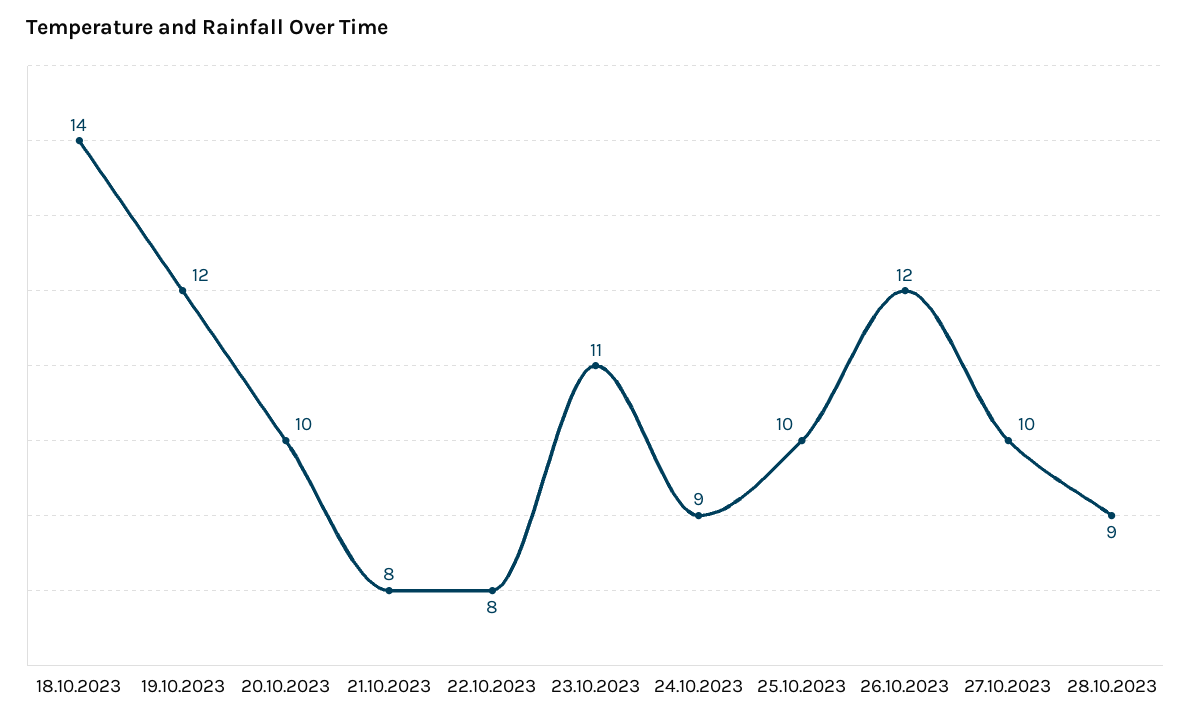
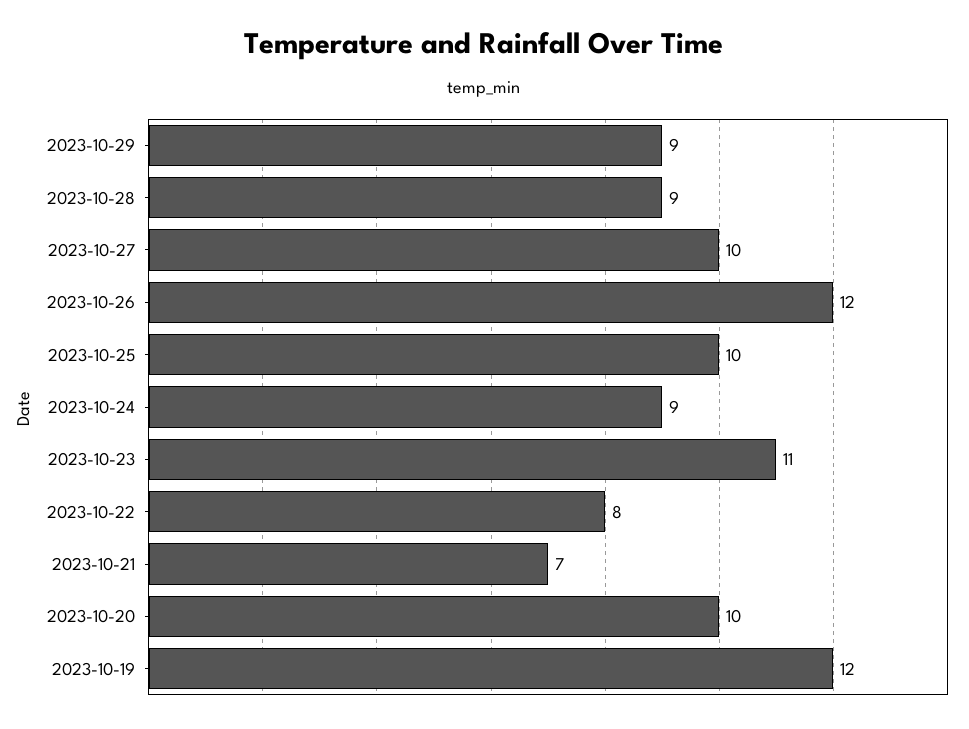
18.10.2023: 14 -> none
21.10.2023: 8 -> 7
2023-10-29: none -> 9

